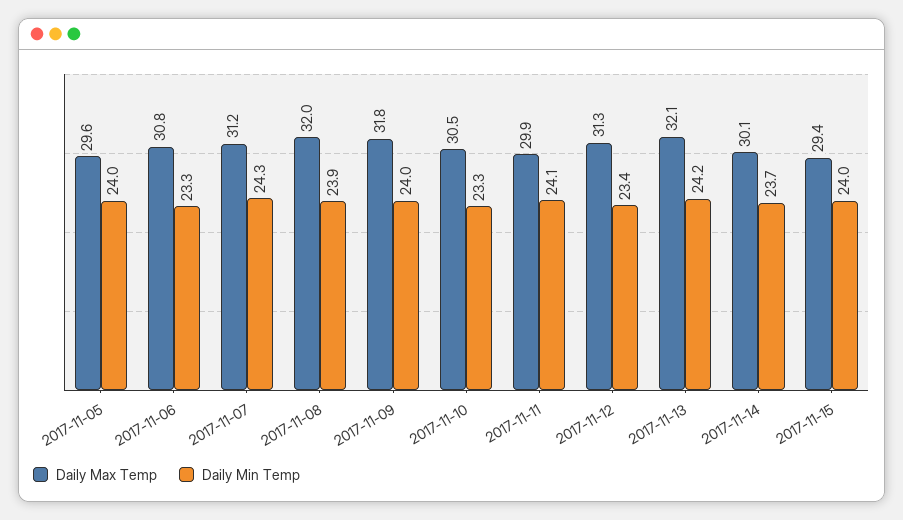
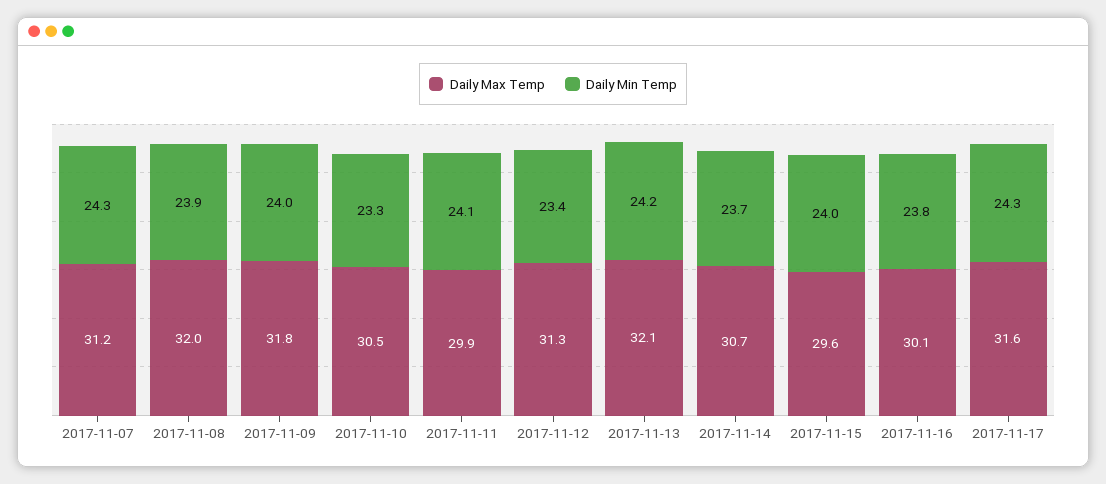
Daily Max Temp, 2017-11-05: 29.6 -> none
Daily Min Temp, 2017-11-05: 24 -> none
Daily Max Temp, 2017-11-06: 30.8 -> none
Daily Min Temp, 2017-11-06: 23.3 -> none
Daily Max Temp, 2017-11-14: 30.1 -> 30.7
Daily Max Temp, 2017-11-15: 29.4 -> 29.6
Daily Max Temp, 2017-11-16: none -> 30.1
Daily Min Temp, 2017-11-16: none -> 23.8
Daily Max Temp, 2017-11-17: none -> 31.6
Daily Min Temp, 2017-11-17: none -> 24.3

